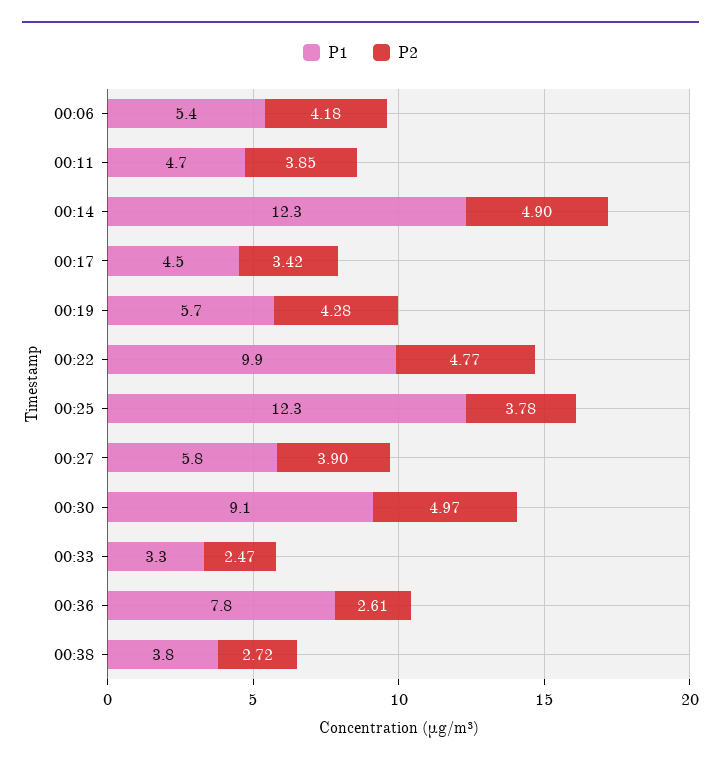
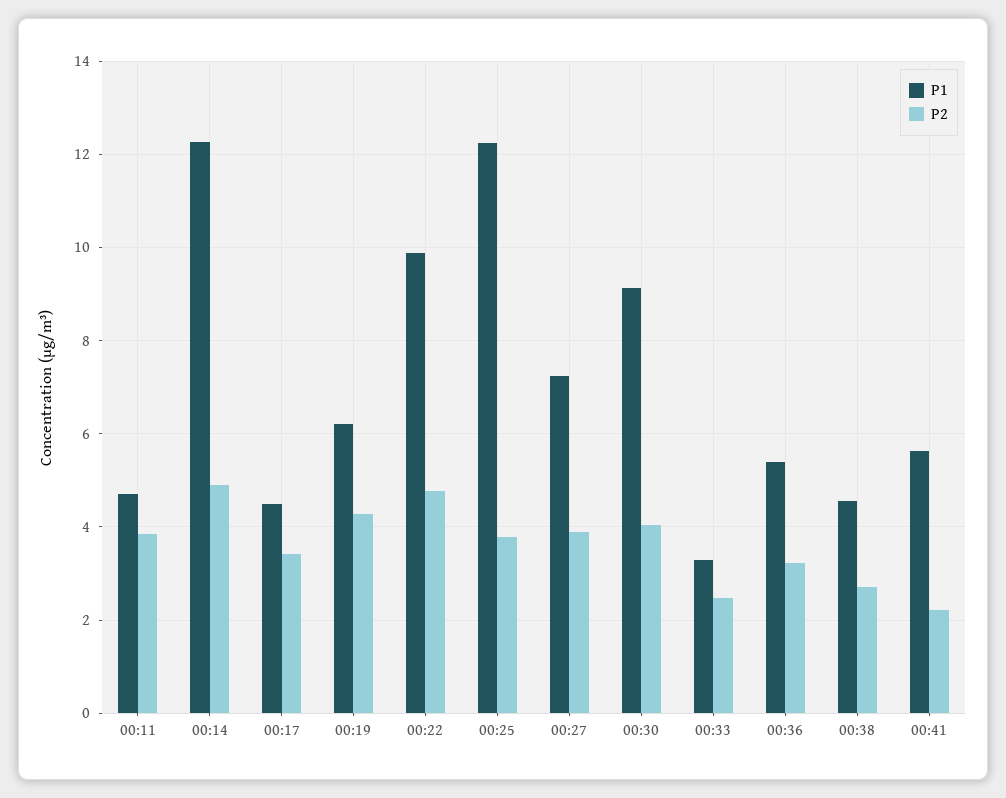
P1, 00:06: 5.4 -> none
P2, 00:06: 4.18 -> none
P1, 00:19: 5.7 -> 6.2
P1, 00:27: 5.8 -> 7.2
P2, 00:30: 4.97 -> 4
P1, 00:36: 7.8 -> 5.4
P2, 00:36: 2.61 -> 3.2
P1, 00:38: 3.8 -> 4.6
P1, 00:41: none -> 5.6
P2, 00:41: none -> 2.2

